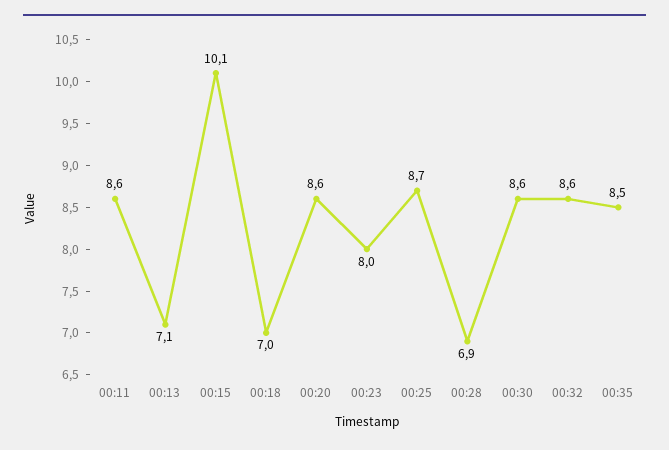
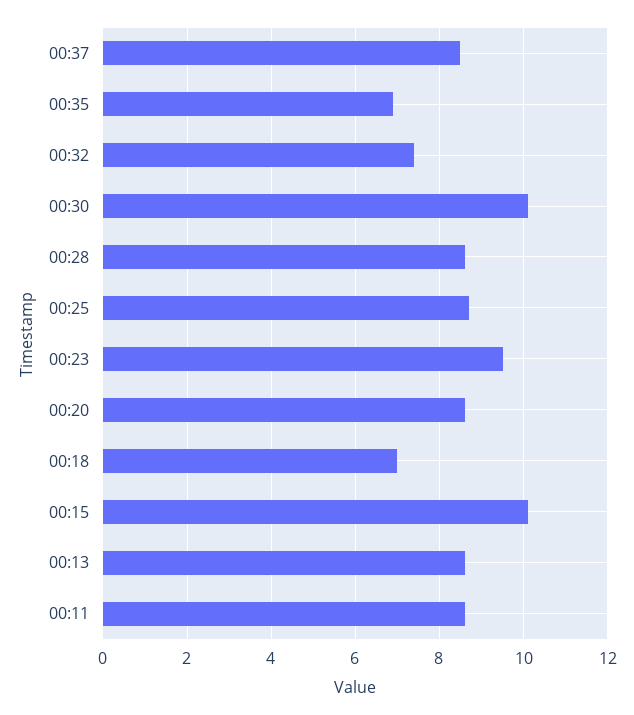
00:13: 7.1 -> 8.5
00:23: 8 -> 9.5
00:28: 6.9 -> 8.5
00:30: 8.6 -> 10
00:32: 8.6 -> 7.5
00:35: 8.5 -> 7
00:37: none -> 8.5

